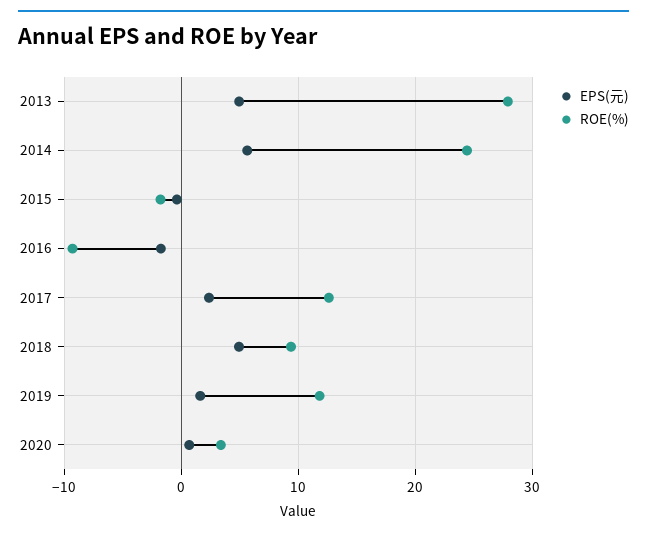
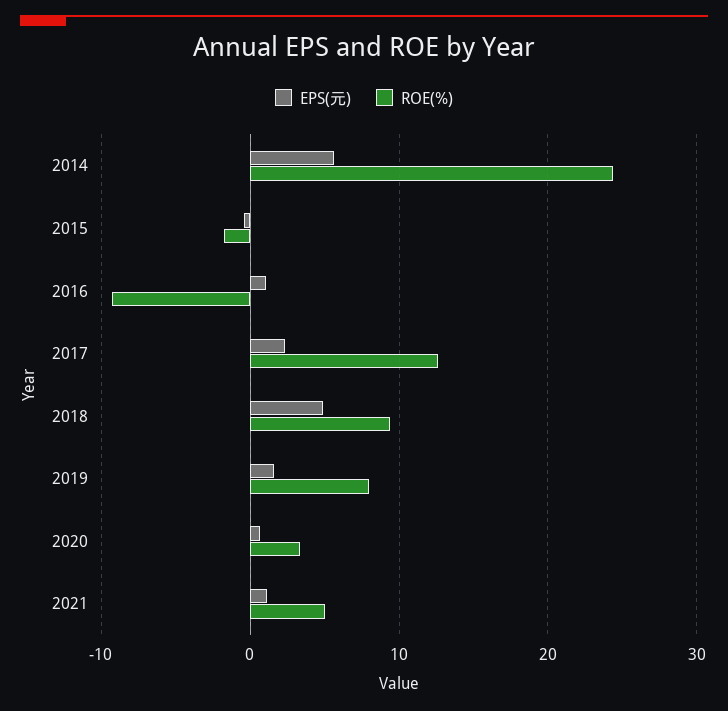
EPS(元), 2013: 5 -> none
ROE(%), 2013: 28 -> none
EPS(元), 2016: -2 -> 1
ROE(%), 2019: 12 -> 8
EPS(元), 2021: none -> 1
ROE(%), 2021: none -> 5

